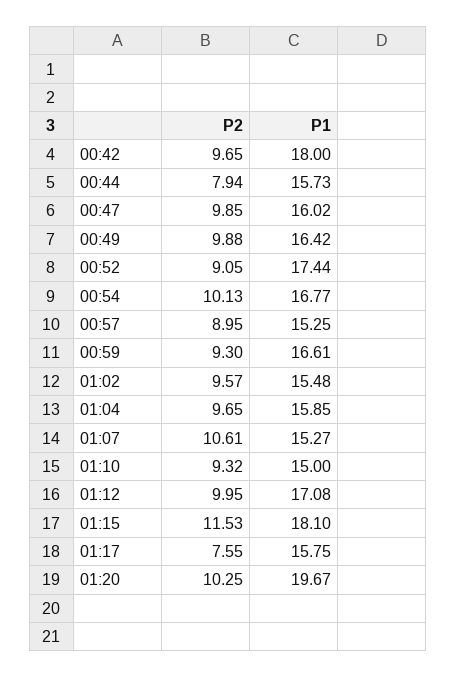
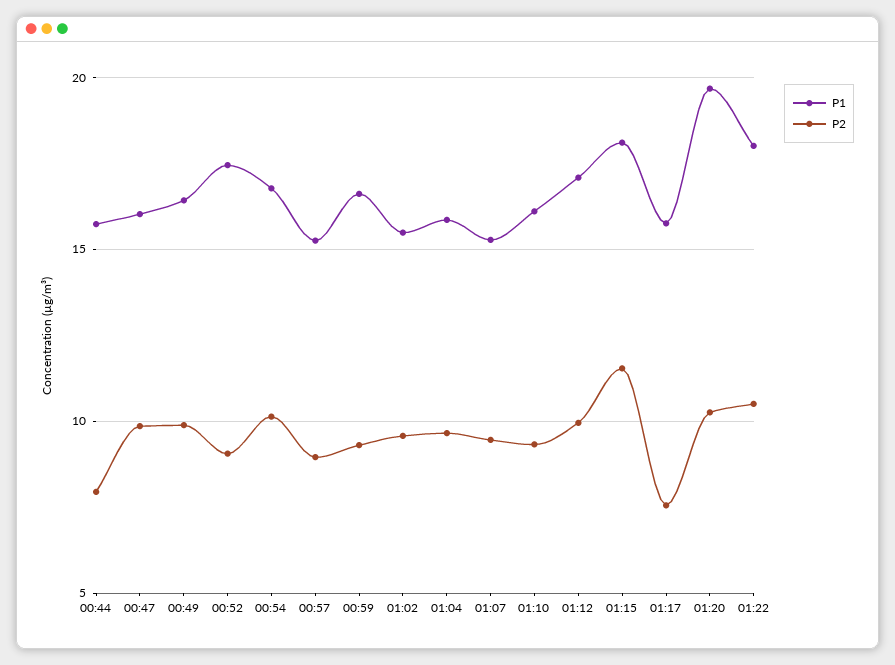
P2, 00:42: 9.65 -> none
P1, 00:42: 18 -> none
P2, 01:07: 10.61 -> 9.5
P1, 01:10: 15 -> 16
P1, 01:22: none -> 18
P2, 01:22: none -> 10.5

